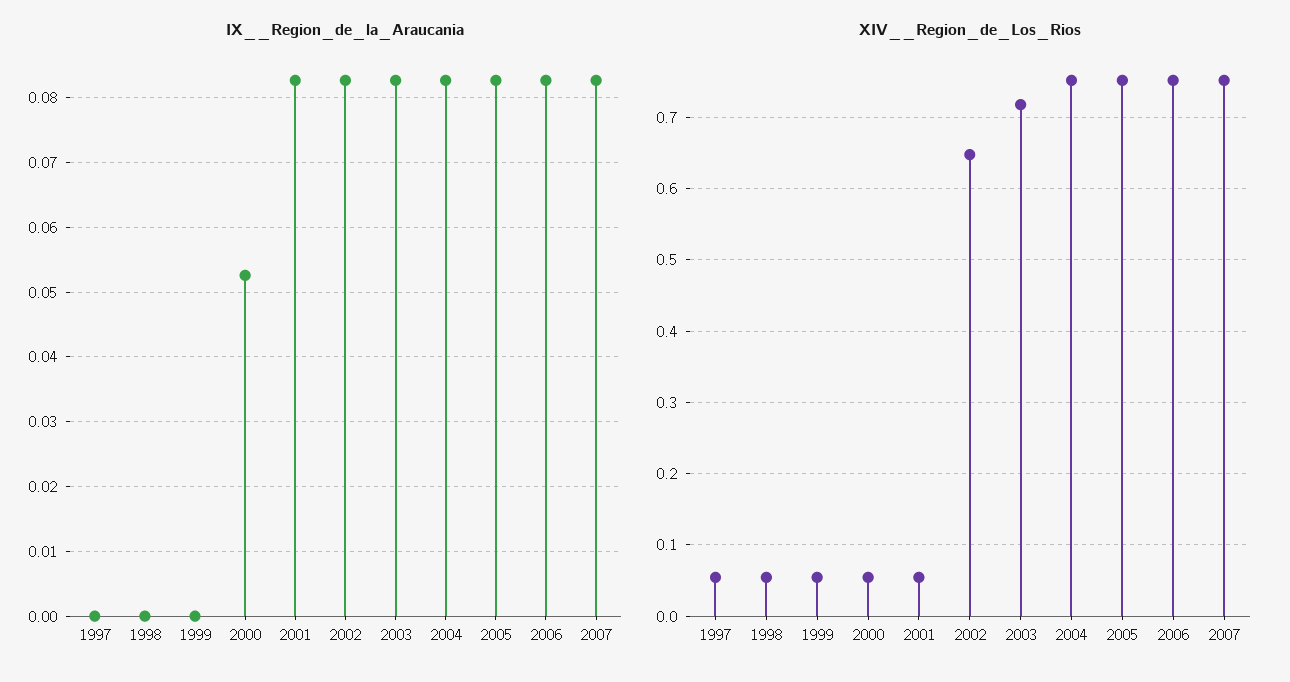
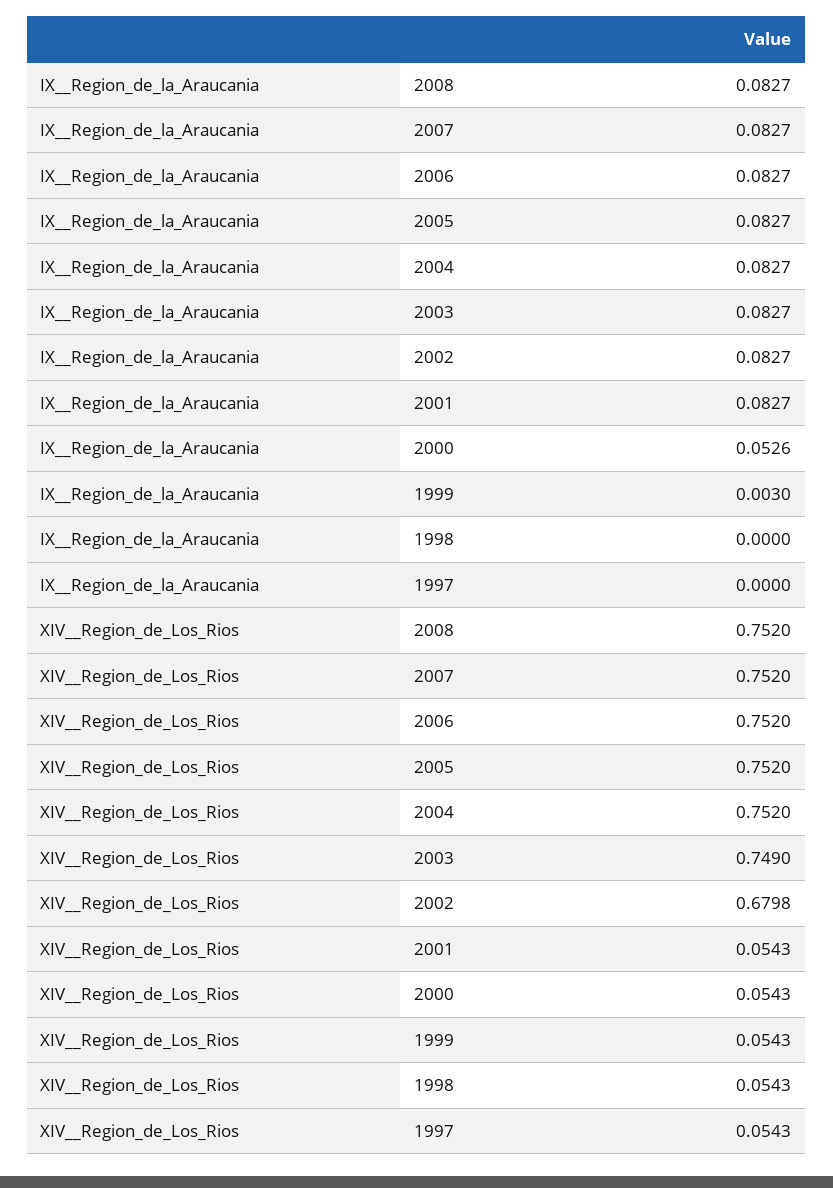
IX__Region_de_la_Araucania, 1999: 0 -> 0.003
XIV__Region_de_Los_Rios, 2002: 0.65 -> 0.6798
XIV__Region_de_Los_Rios, 2003: 0.72 -> 0.749
IX__Region_de_la_Araucania, 2008: none -> 0.0827
XIV__Region_de_Los_Rios, 2008: none -> 0.752

